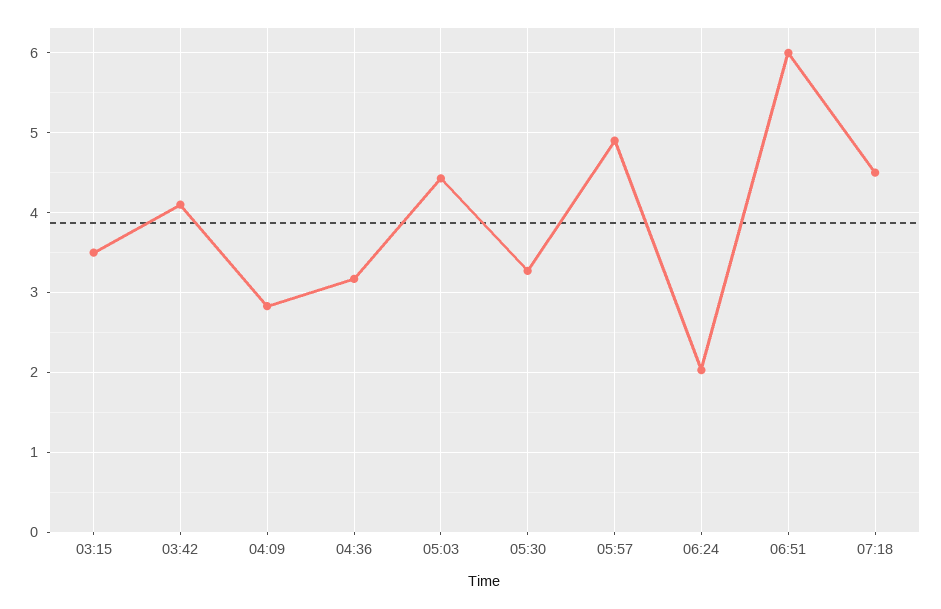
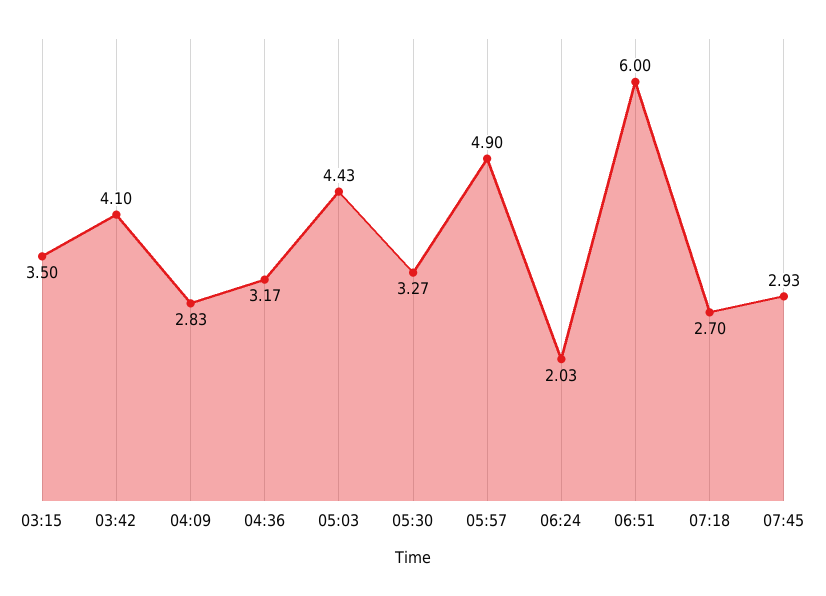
07:18: 4.5 -> 2.7
07:45: none -> 2.93

